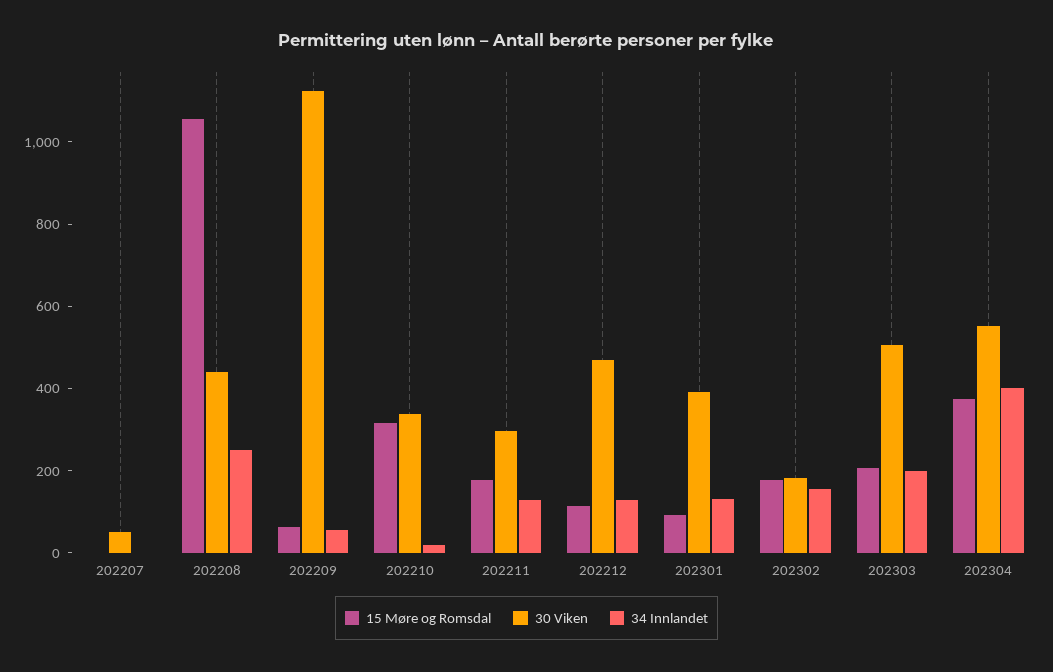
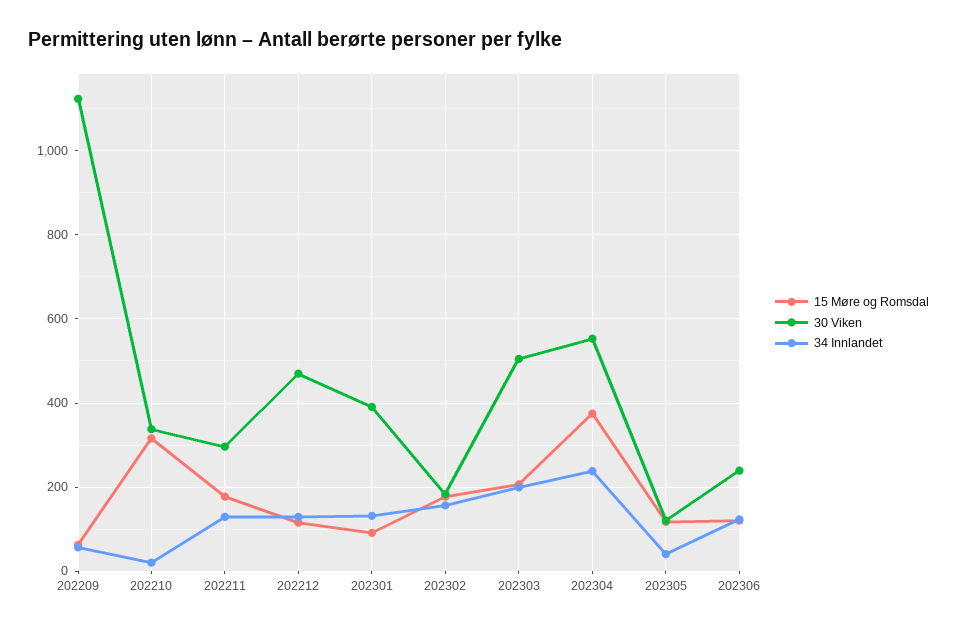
15 Møre og Romsdal, 202207: 0 -> none
30 Viken, 202207: 50 -> none
34 Innlandet, 202207: 0 -> none
15 Møre og Romsdal, 202208: 1050 -> none
30 Viken, 202208: 450 -> none
34 Innlandet, 202208: 250 -> none
34 Innlandet, 202304: 400 -> 240
15 Møre og Romsdal, 202305: none -> 120
30 Viken, 202305: none -> 120
34 Innlandet, 202305: none -> 40
15 Møre og Romsdal, 202306: none -> 120
30 Viken, 202306: none -> 240
34 Innlandet, 202306: none -> 120

